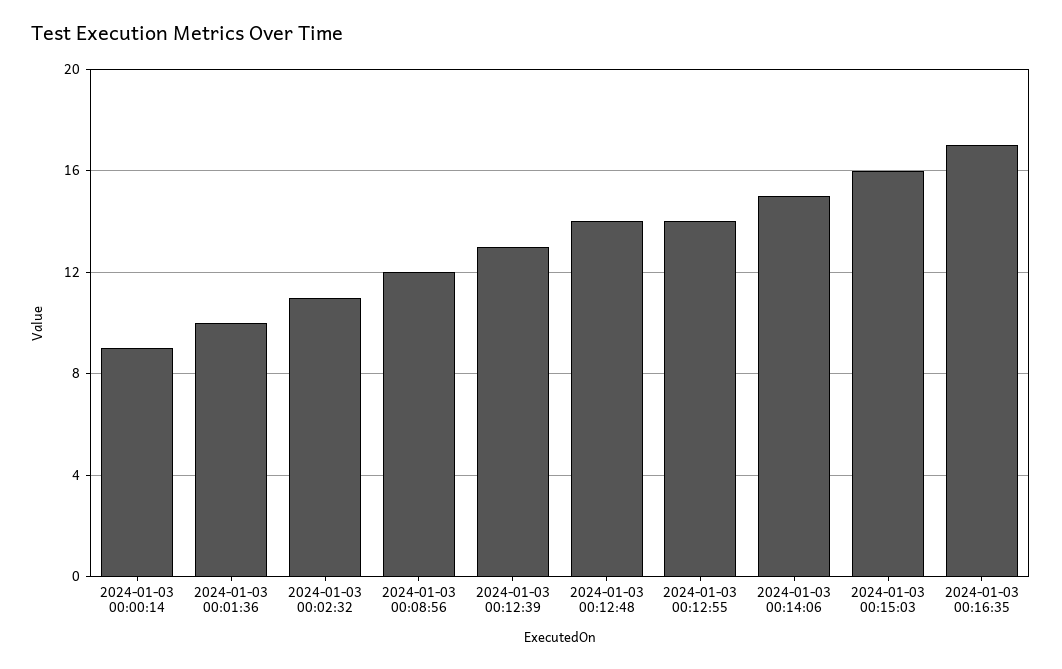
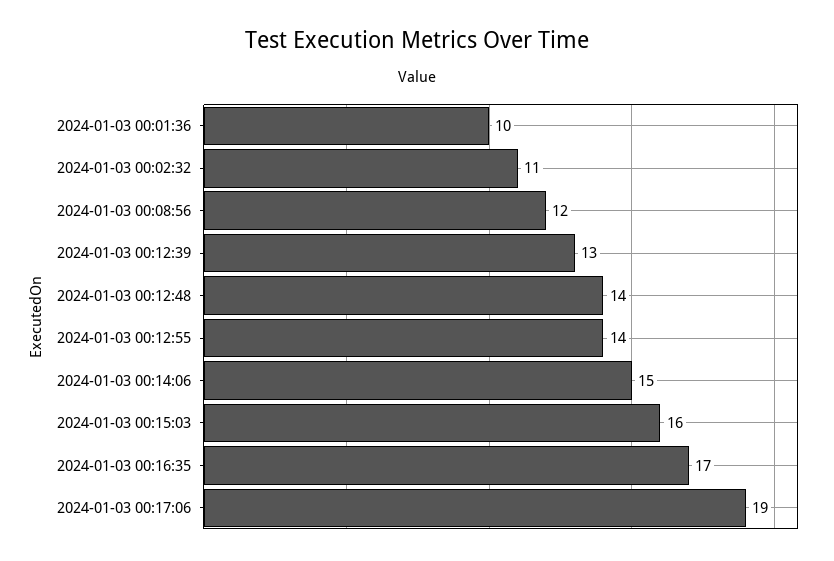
2024-01-03 00:00:14: 9 -> none
2024-01-03 00:17:06: none -> 19

